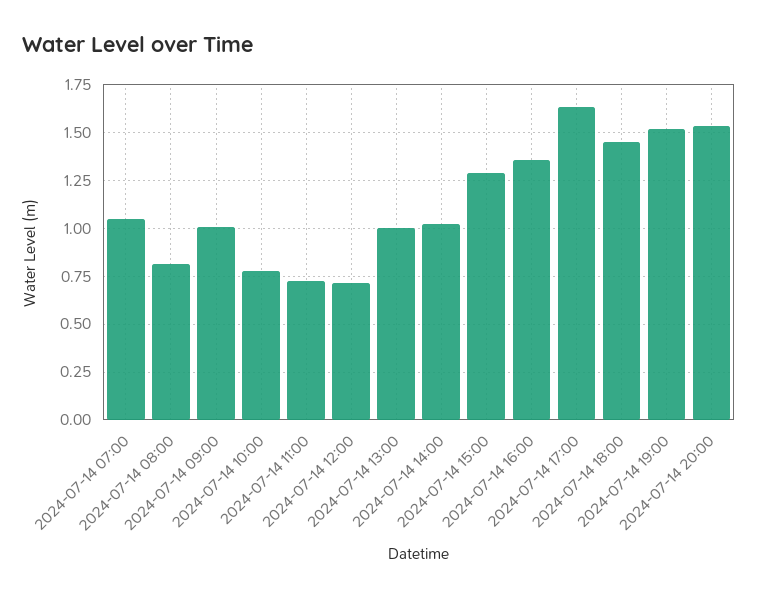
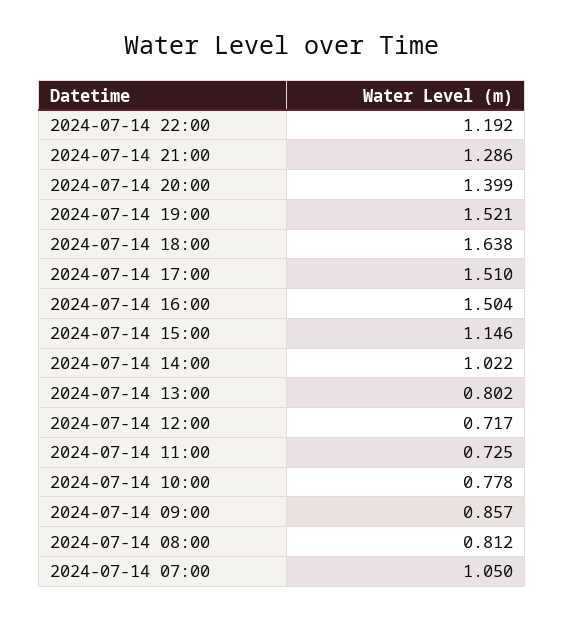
2024-07-14 09:00: 1 -> 0.857
2024-07-14 13:00: 1 -> 0.802
2024-07-14 15:00: 1.3 -> 1.146
2024-07-14 16:00: 1.35 -> 1.504
2024-07-14 17:00: 1.65 -> 1.51
2024-07-14 18:00: 1.45 -> 1.638
2024-07-14 20:00: 1.55 -> 1.399
2024-07-14 22:00: none -> 1.192
2024-07-14 21:00: none -> 1.286

